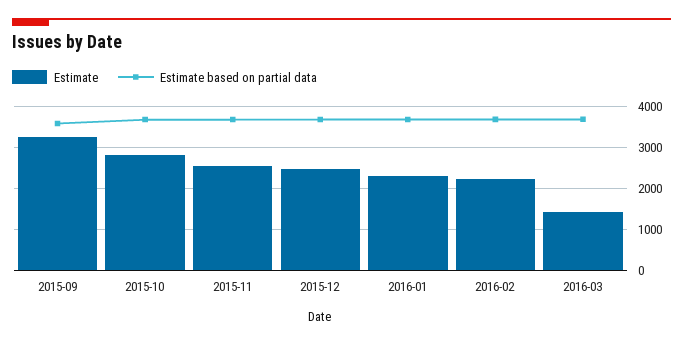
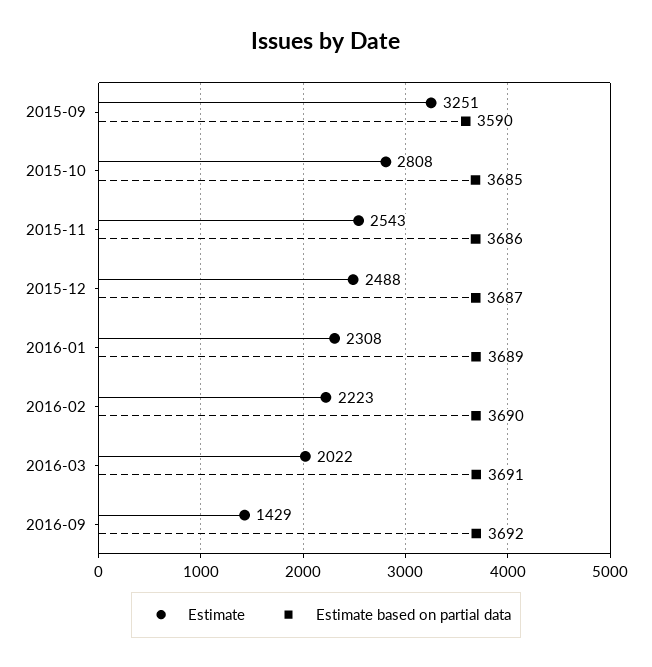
Estimate, 2016-03: 1400 -> 2022
Estimate, 2016-09: none -> 1429
Estimate based on partial data, 2016-09: none -> 3692

